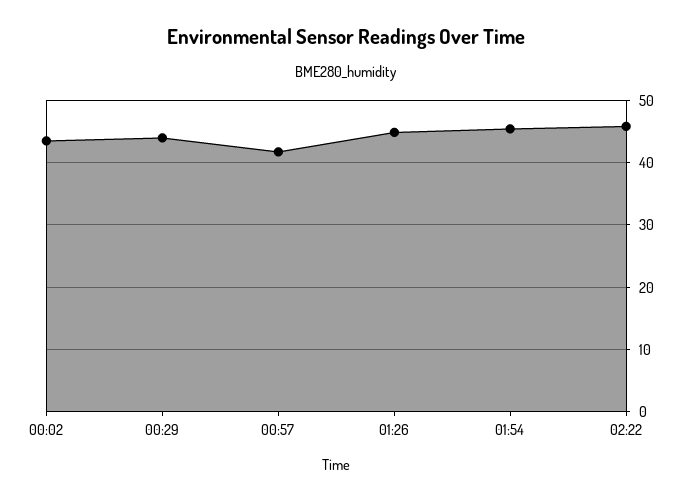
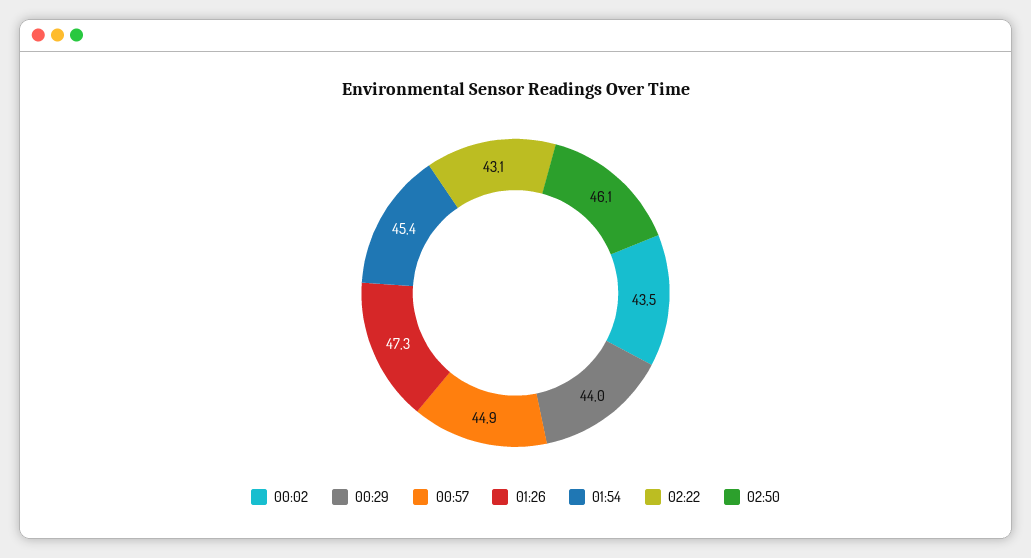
00:57: 42 -> 44.9
01:26: 45 -> 47.3
02:22: 46 -> 43.1
02:50: none -> 46.1

